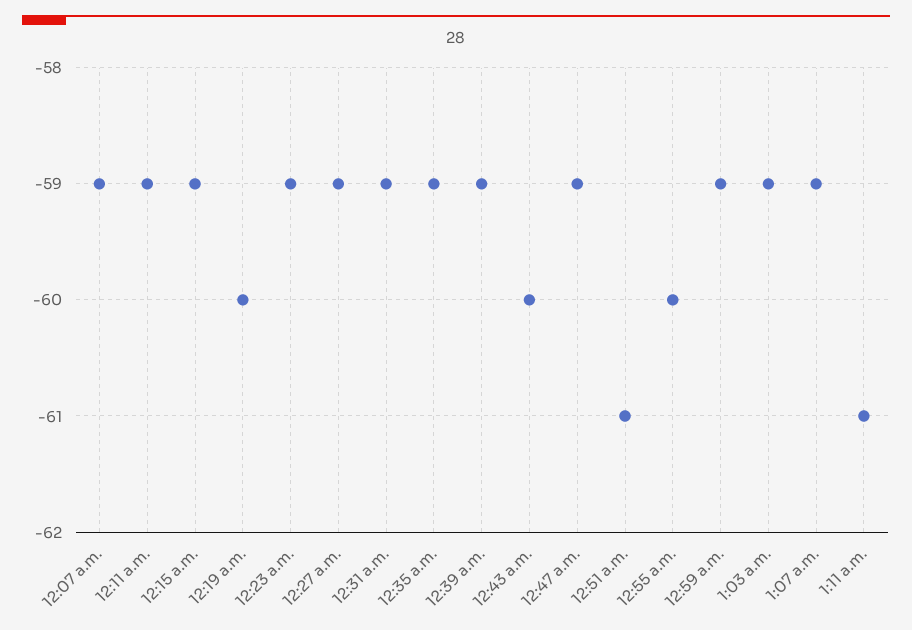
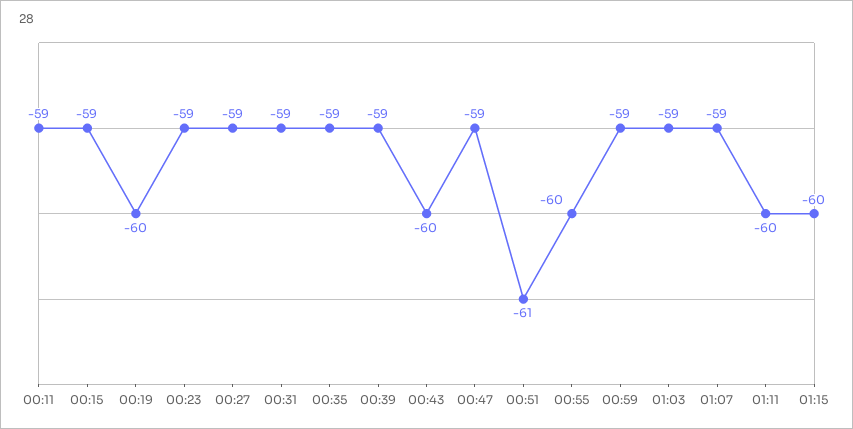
12:07 a.m.: -59 -> none
1:11 a.m.: -61 -> -60
01:15: none -> -60

